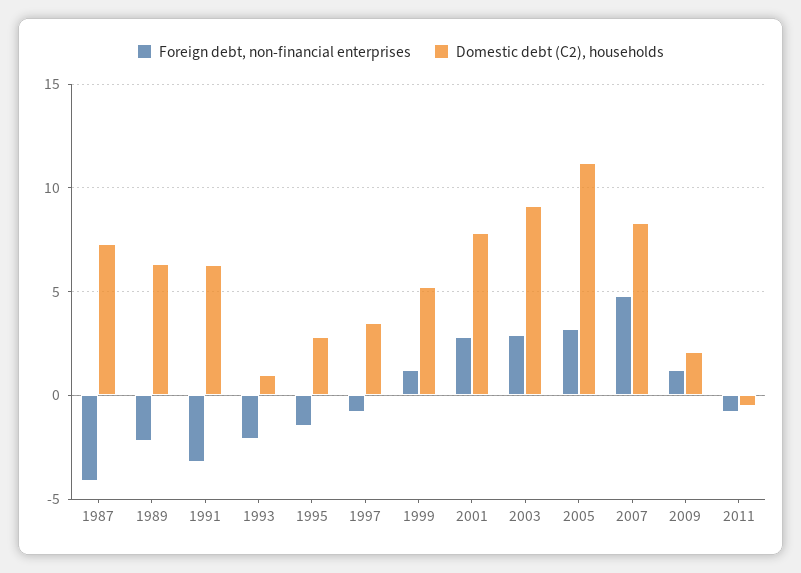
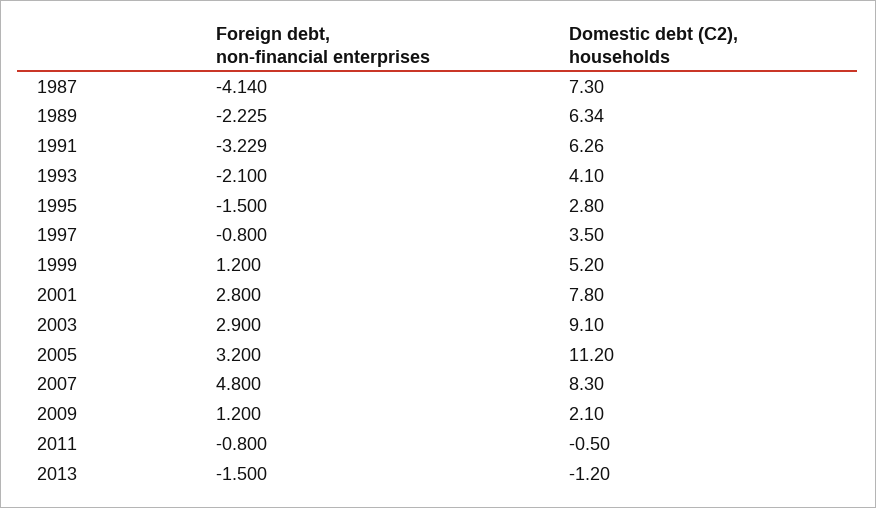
Domestic debt (C2), households, 1993: 1 -> 4.1
Foreign debt, non-financial enterprises, 2013: none -> -1.5
Domestic debt (C2), households, 2013: none -> -1.2

